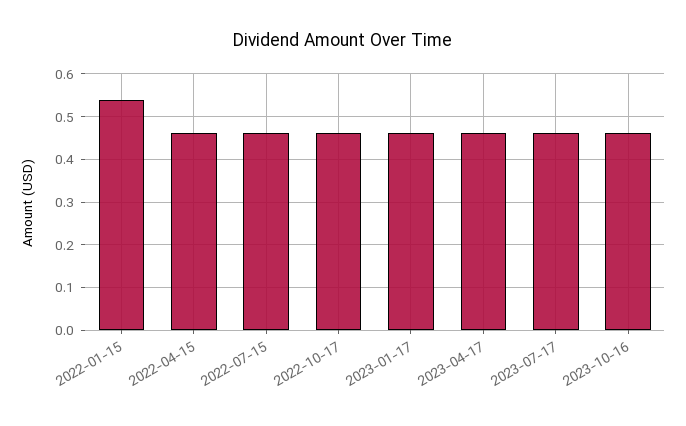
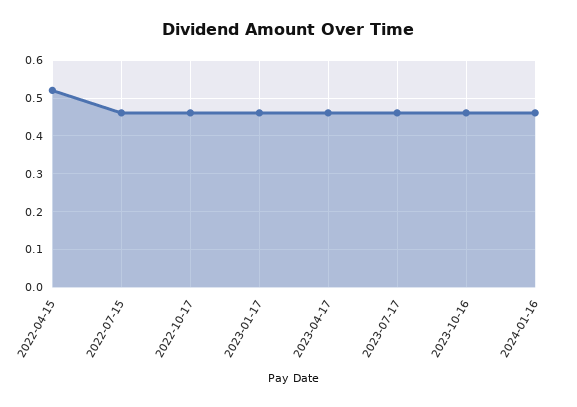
2022-01-15: 0.54 -> none
2022-04-15: 0.46 -> 0.52
2024-01-16: none -> 0.46

